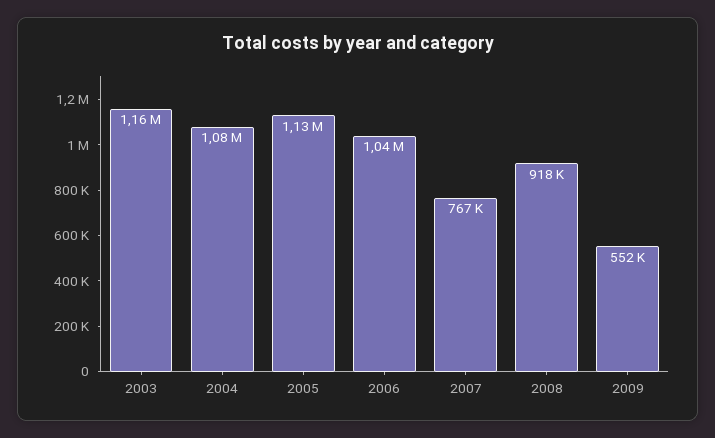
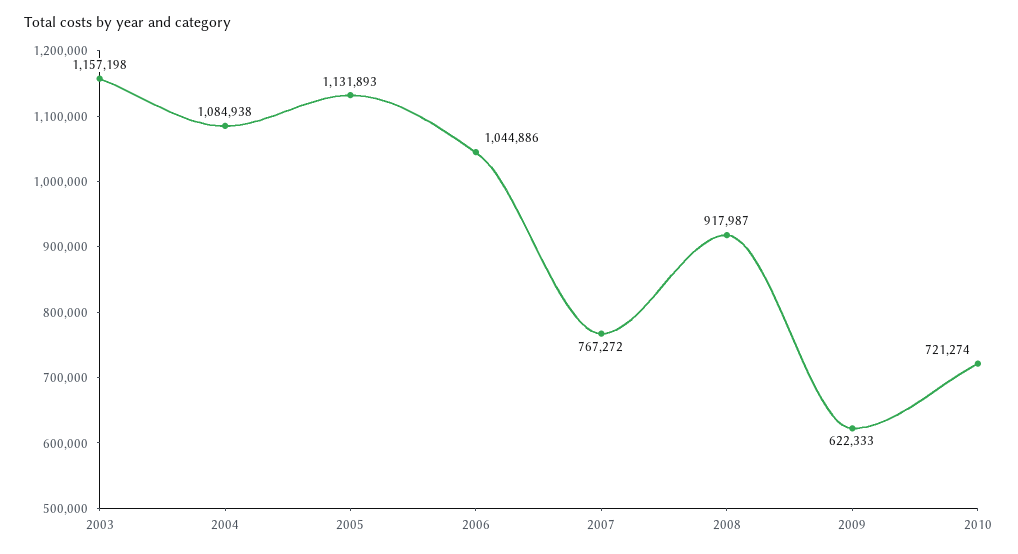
2009: 552000 -> 622333
2010: none -> 721274

